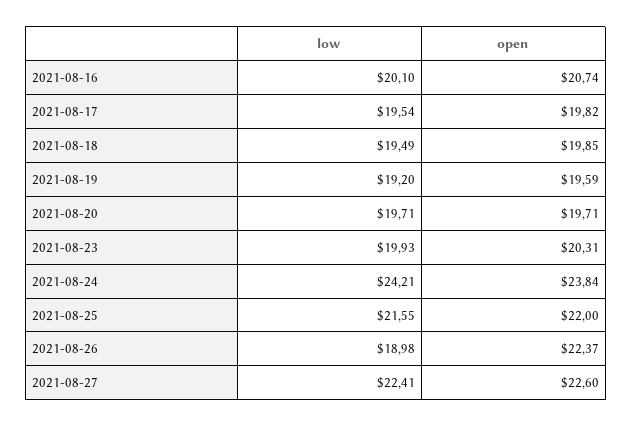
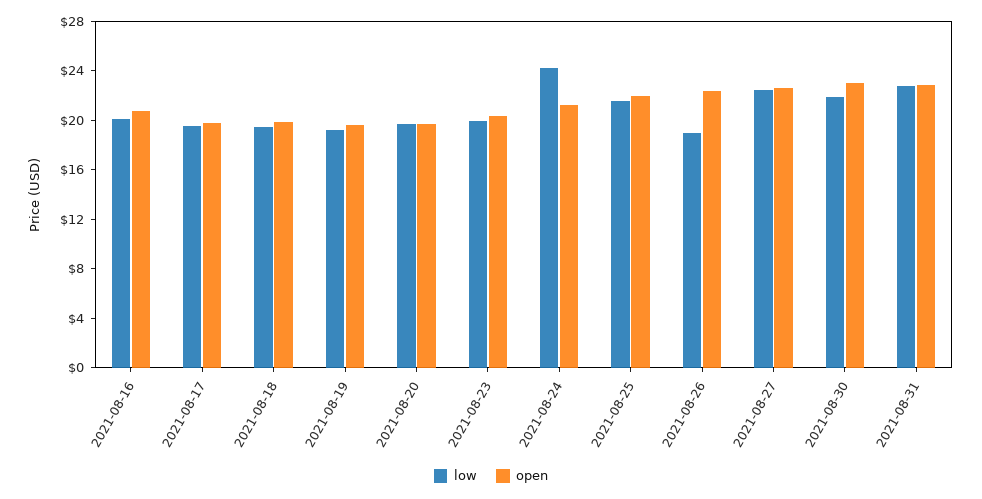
open, 2021-08-24: 23.84 -> 21
low, 2021-08-30: none -> 22
open, 2021-08-30: none -> 23
low, 2021-08-31: none -> 23
open, 2021-08-31: none -> 23

